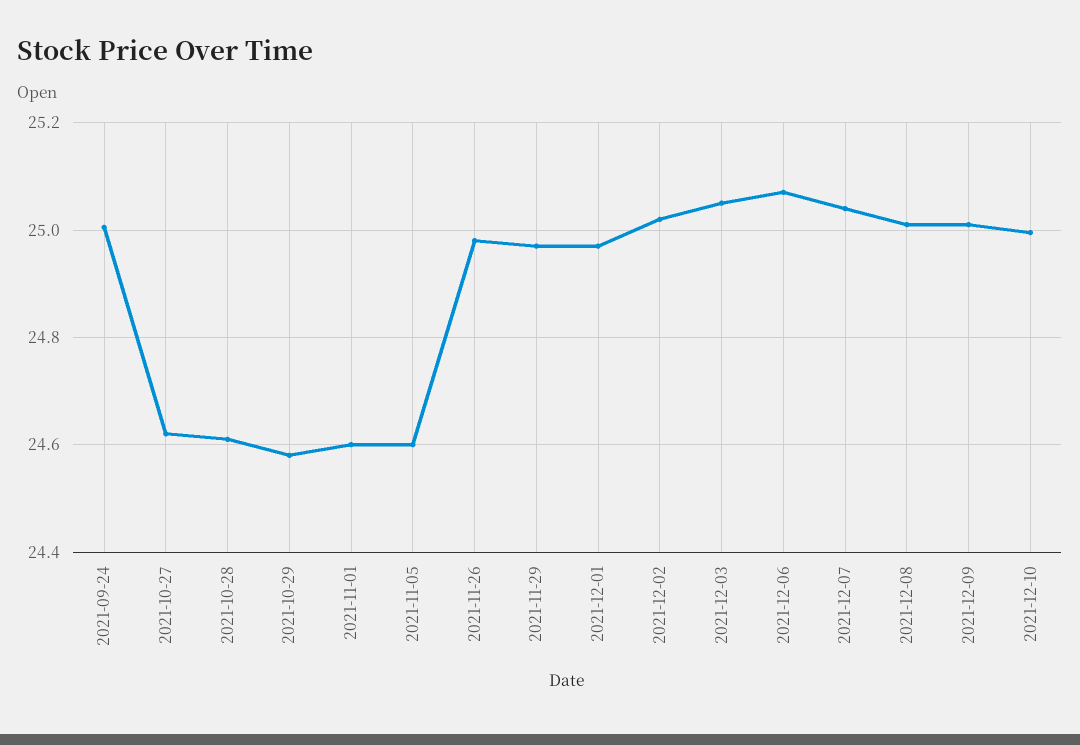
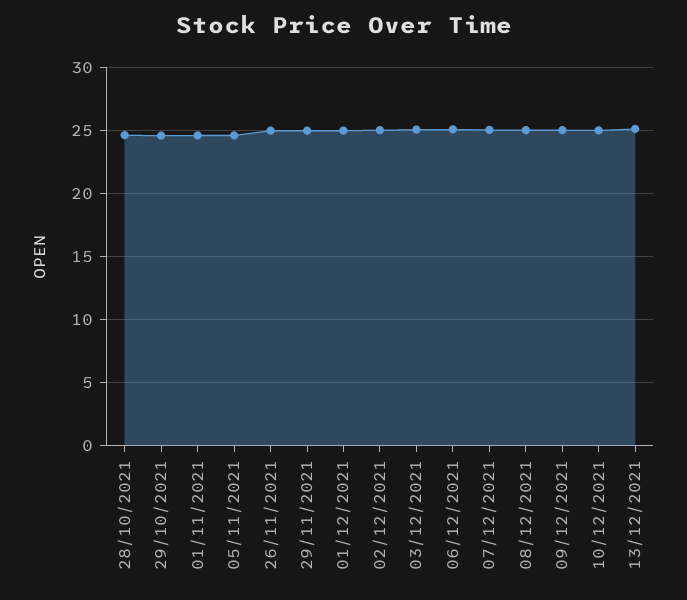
2021-09-24: 25 -> none
2021-10-27: 24.62 -> none
13/12/2021: none -> 25

